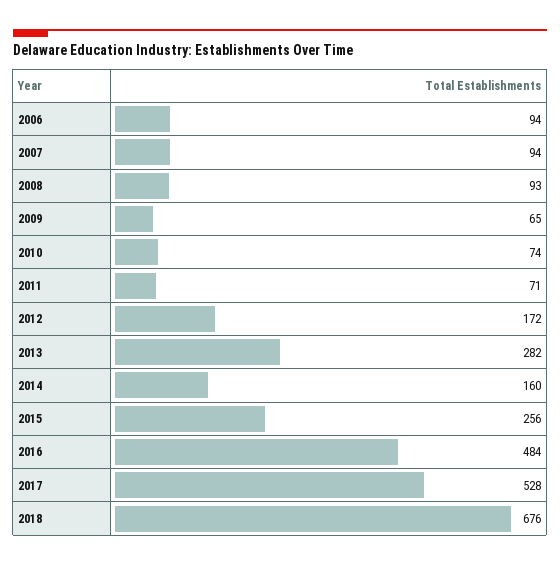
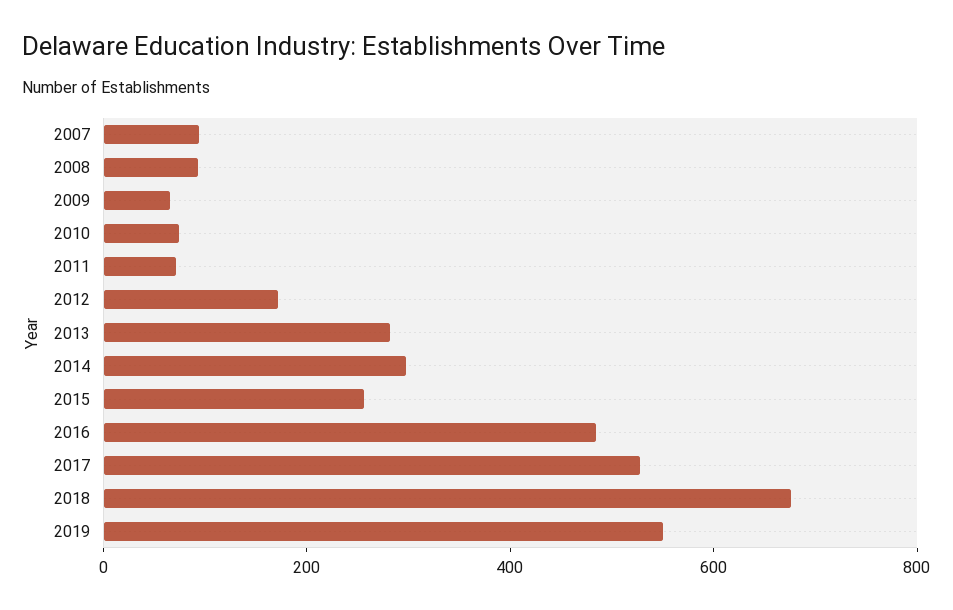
2006: 94 -> none
2014: 160 -> 300
2019: none -> 550

